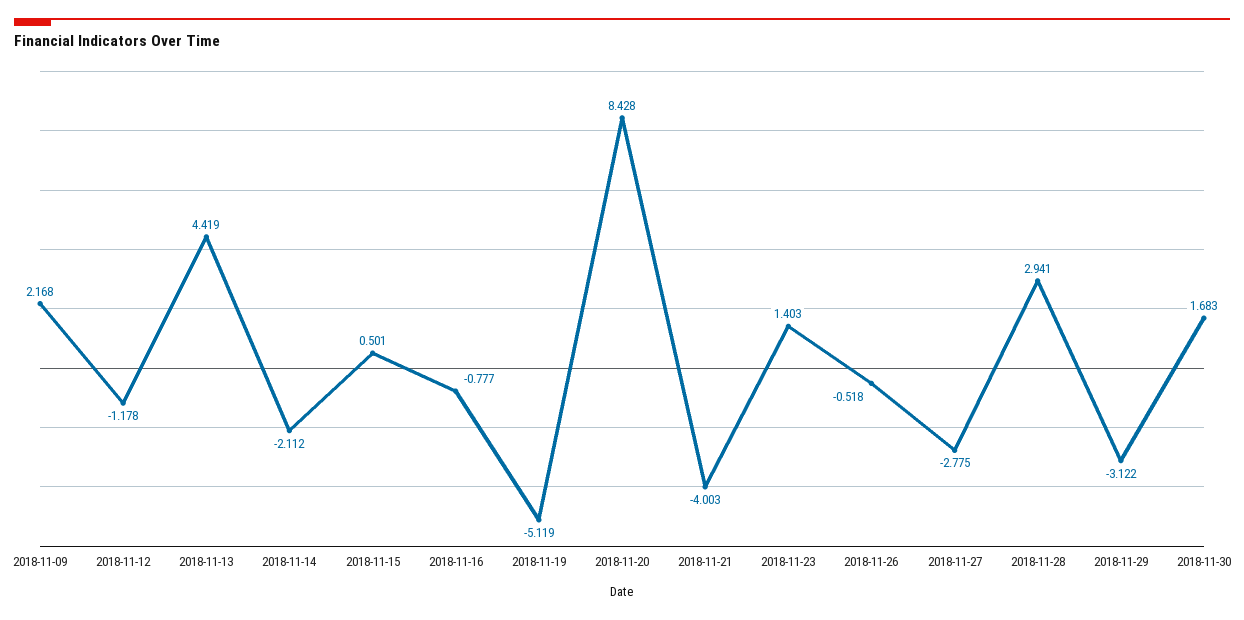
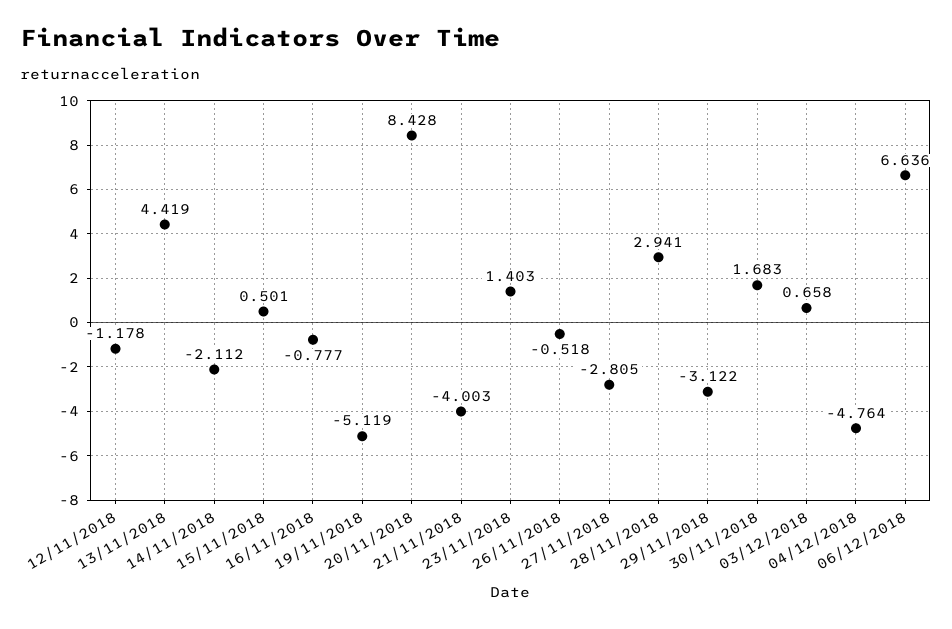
2018-11-09: 2.168 -> none
2018-11-27: -2.775 -> -2.805
03/12/2018: none -> 0.658
04/12/2018: none -> -4.764
06/12/2018: none -> 6.636

